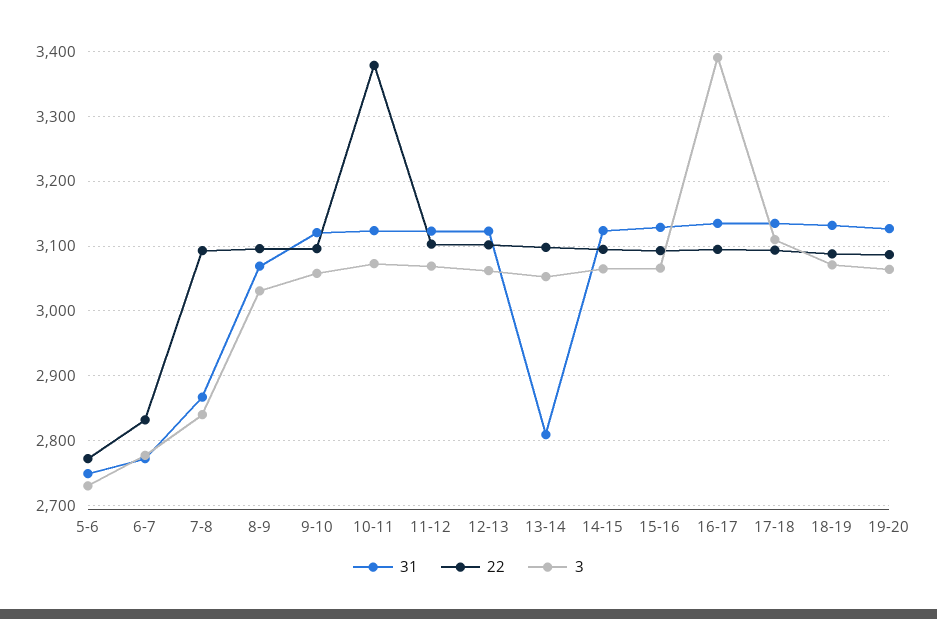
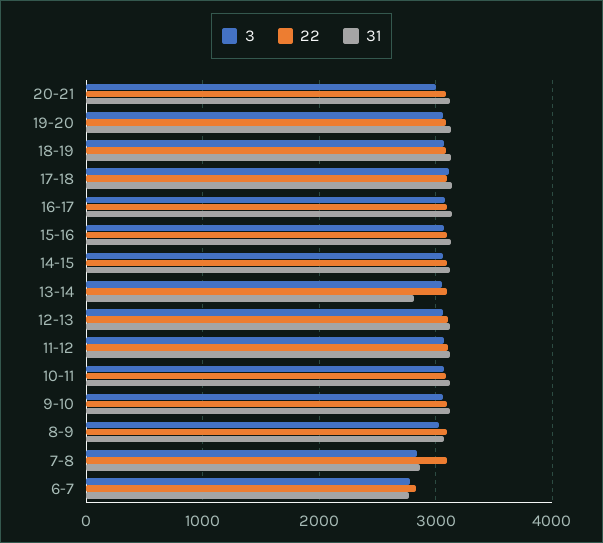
31, 5-6: 2750 -> none
22, 5-6: 2770 -> none
3, 5-6: 2730 -> none
22, 10-11: 3380 -> 3100
3, 16-17: 3390 -> 3100
3, 20-21: none -> 3000
22, 20-21: none -> 3100
31, 20-21: none -> 3100

